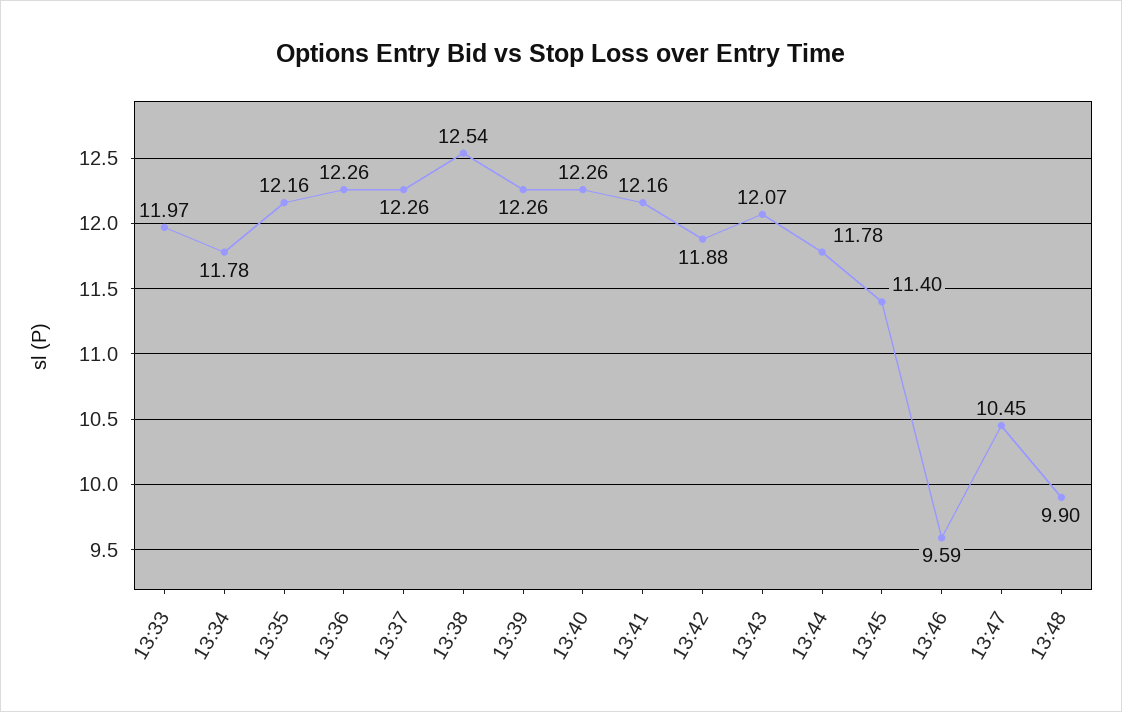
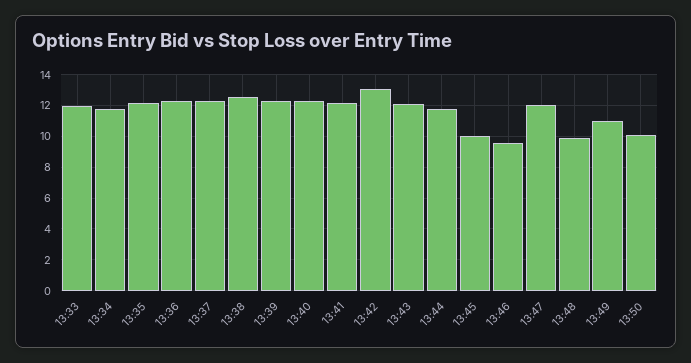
13:42: 11.88 -> 13
13:45: 11.4 -> 10
13:47: 10.45 -> 12
13:49: none -> 11
13:50: none -> 10

